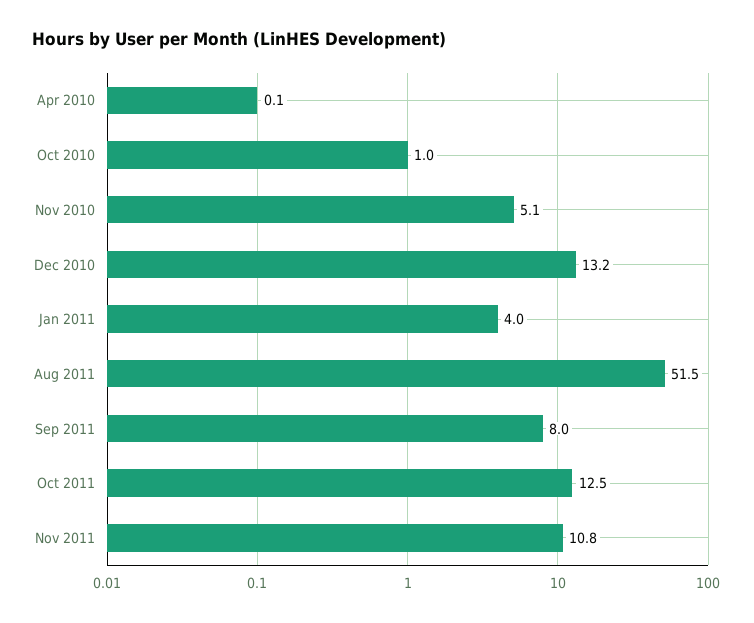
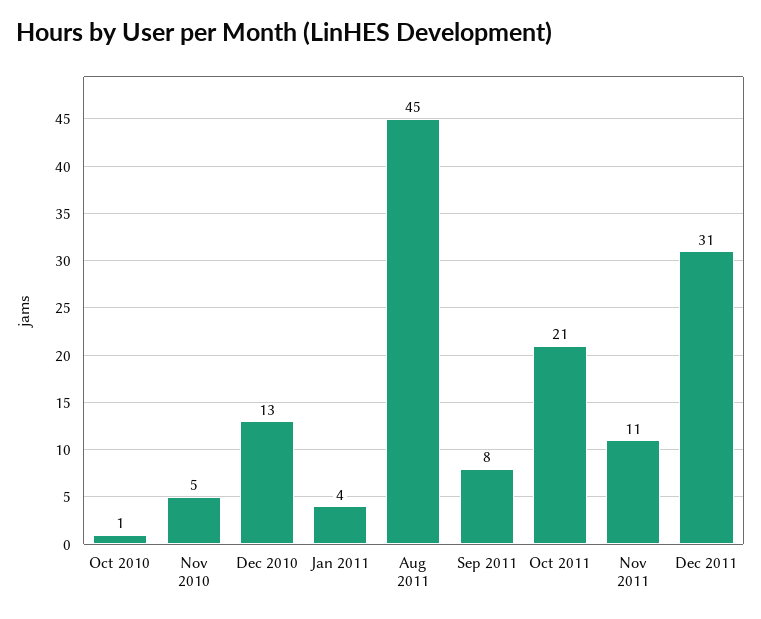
Apr 2010: 0.1 -> none
Aug 2011: 51.5 -> 45
Oct 2011: 12.5 -> 21
Dec 2011: none -> 31

